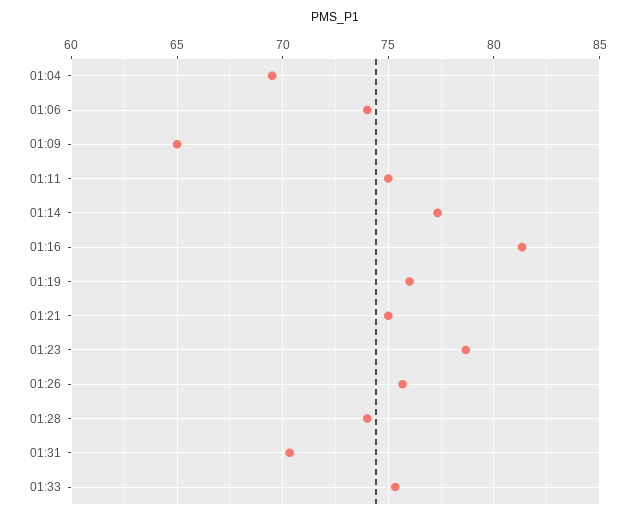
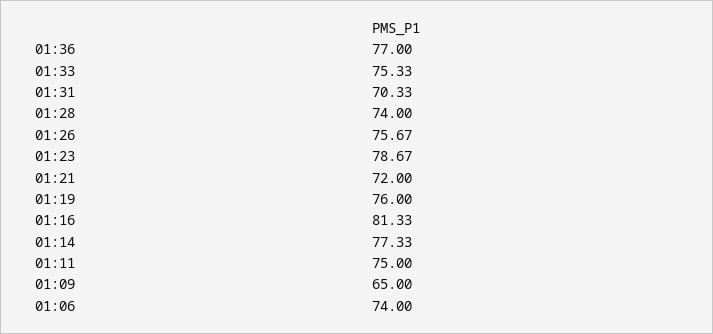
01:04: 69.5 -> none
01:21: 75 -> 72
01:36: none -> 77

